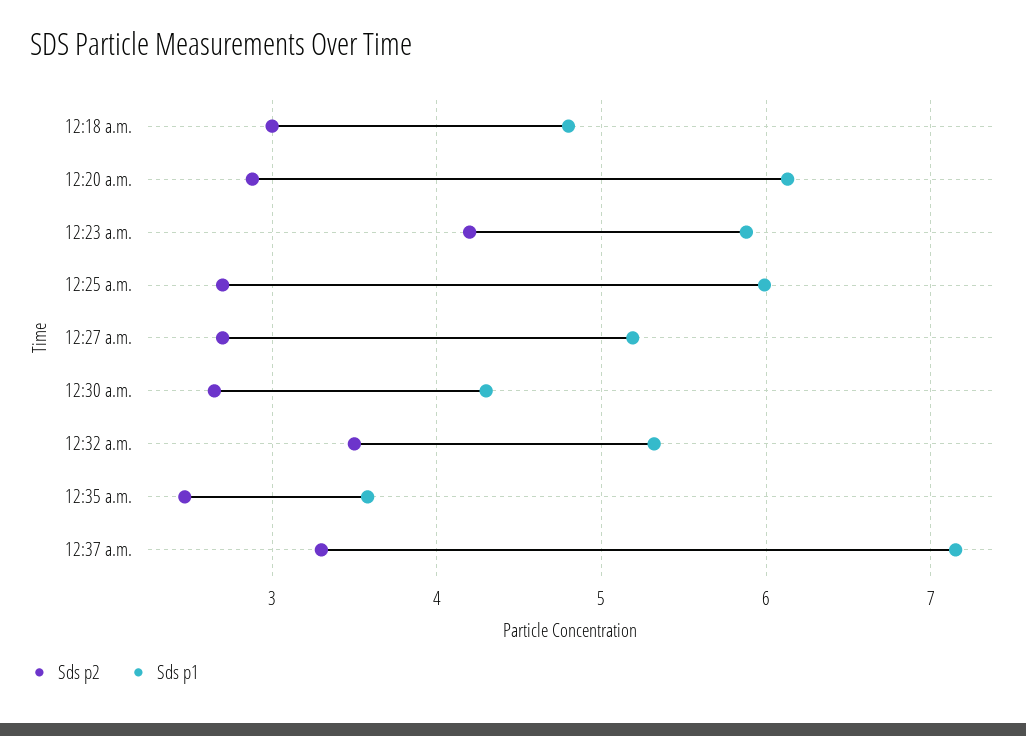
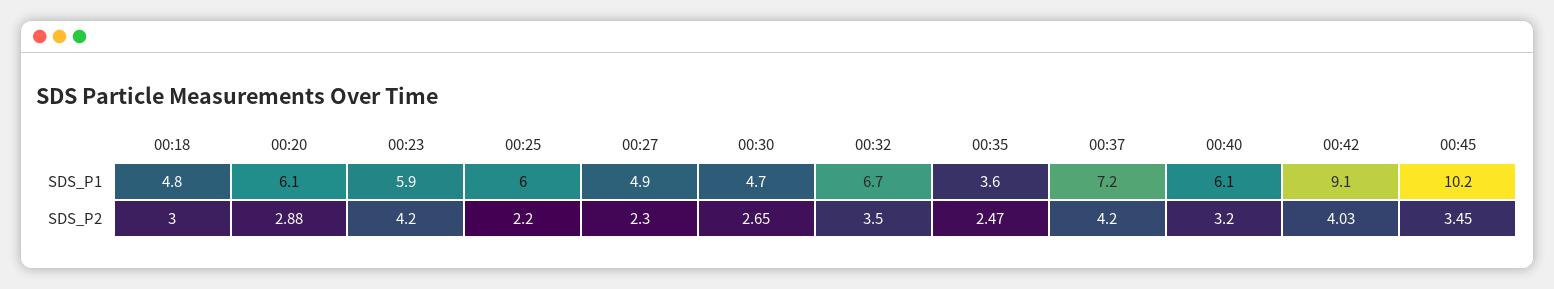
Sds p2, 12:25 a.m.: 2.7 -> 2.2
Sds p2, 12:27 a.m.: 2.7 -> 2.3
Sds p1, 12:27 a.m.: 5.2 -> 4.9
Sds p1, 12:30 a.m.: 4.3 -> 4.7
Sds p1, 12:32 a.m.: 5.3 -> 6.7
Sds p2, 12:37 a.m.: 3.3 -> 4.2
Sds p1, 00:40: none -> 6.1
Sds p1, 00:42: none -> 9.1
Sds p1, 00:45: none -> 10.2
Sds p2, 00:40: none -> 3.2
Sds p2, 00:42: none -> 4.03
Sds p2, 00:45: none -> 3.45

